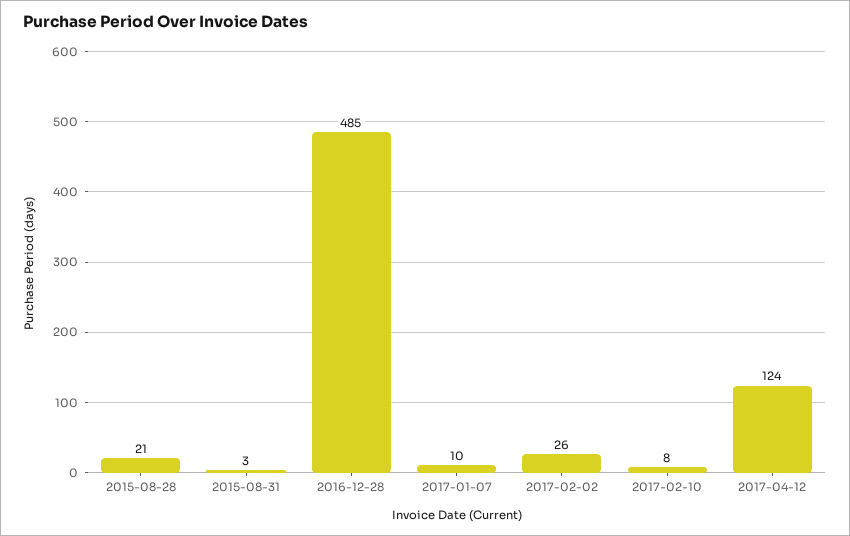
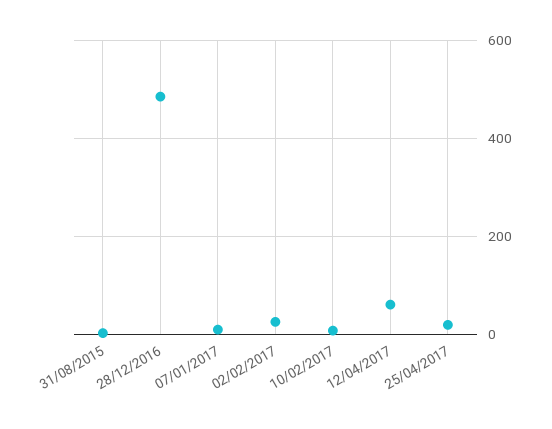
2015-08-28: 21 -> none
2017-04-12: 124 -> 60
25/04/2017: none -> 20

